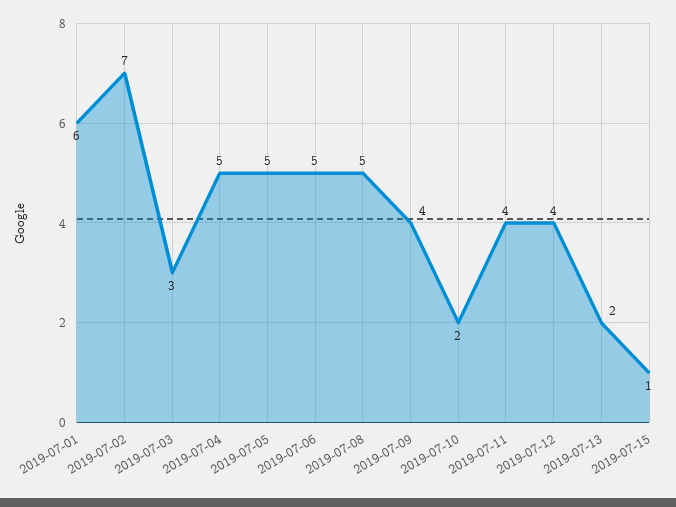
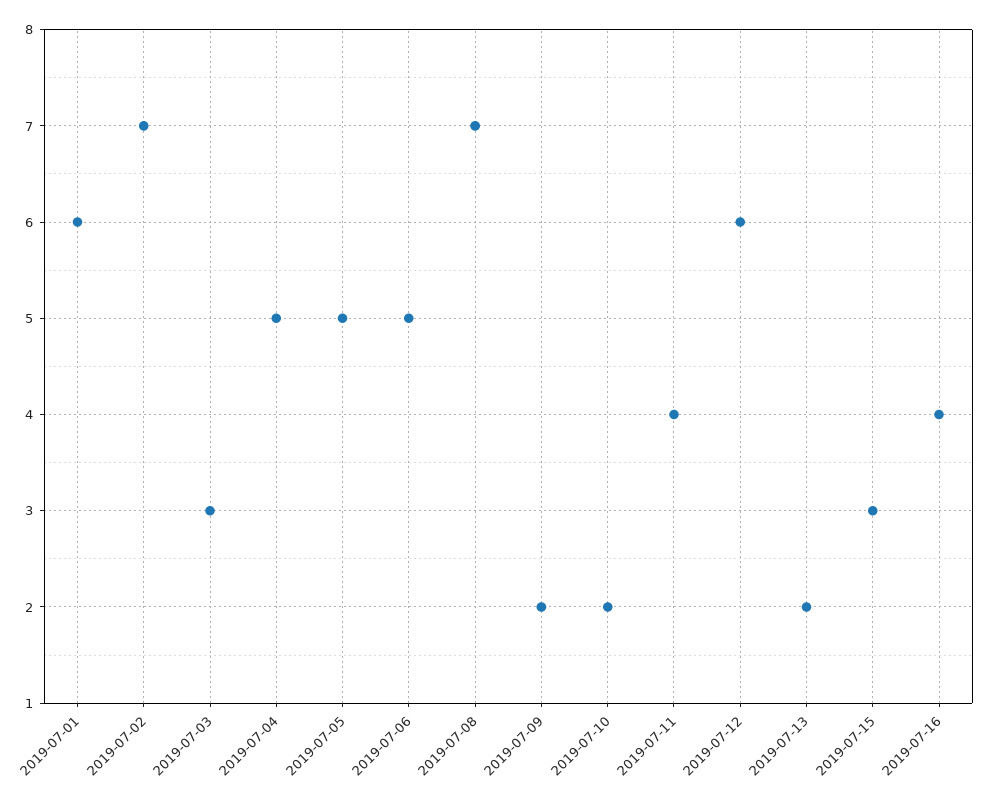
2019-07-08: 5 -> 7
2019-07-09: 4 -> 2
2019-07-12: 4 -> 6
2019-07-15: 1 -> 3
2019-07-16: none -> 4

